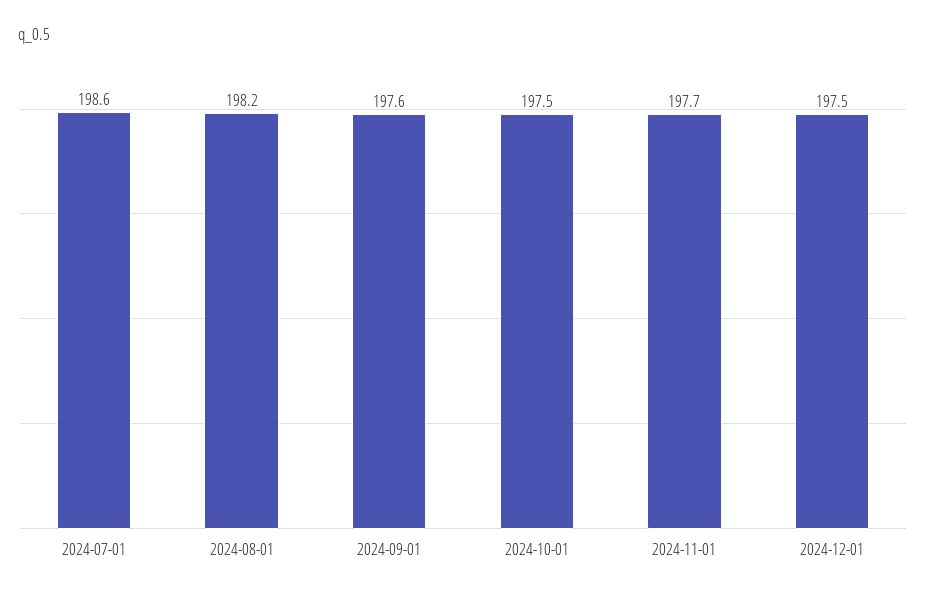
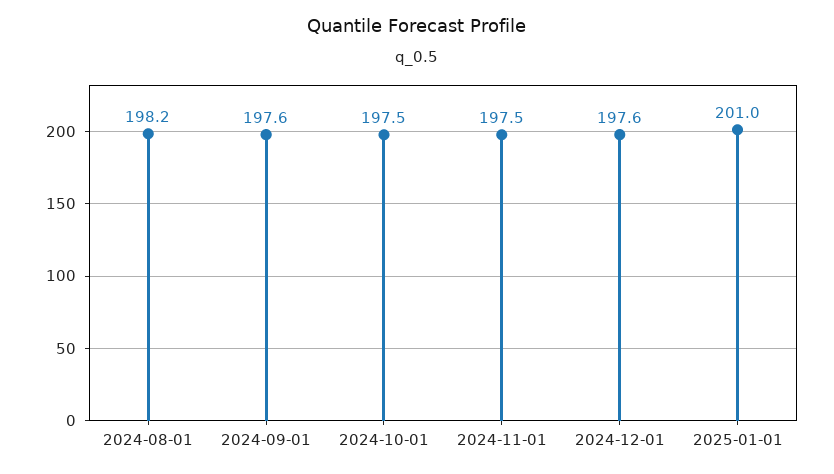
2024-07-01: 198.6 -> none
2024-11-01: 197.7 -> 197.5
2024-12-01: 197.5 -> 197.6
2025-01-01: none -> 201

